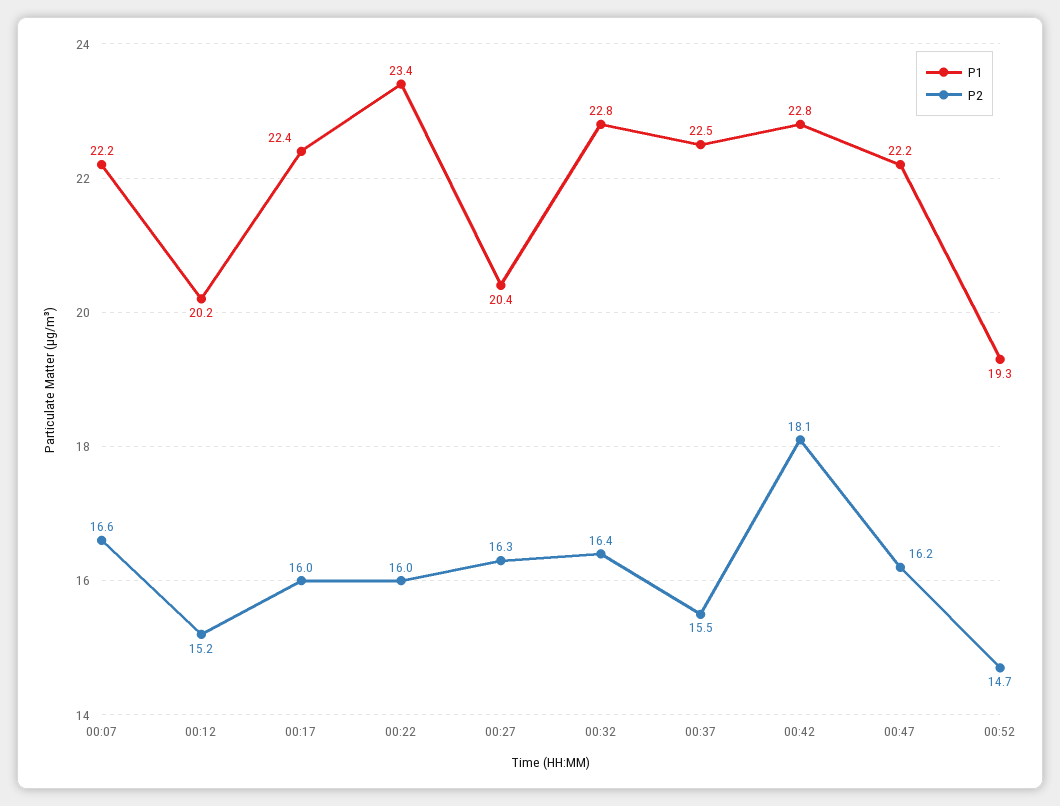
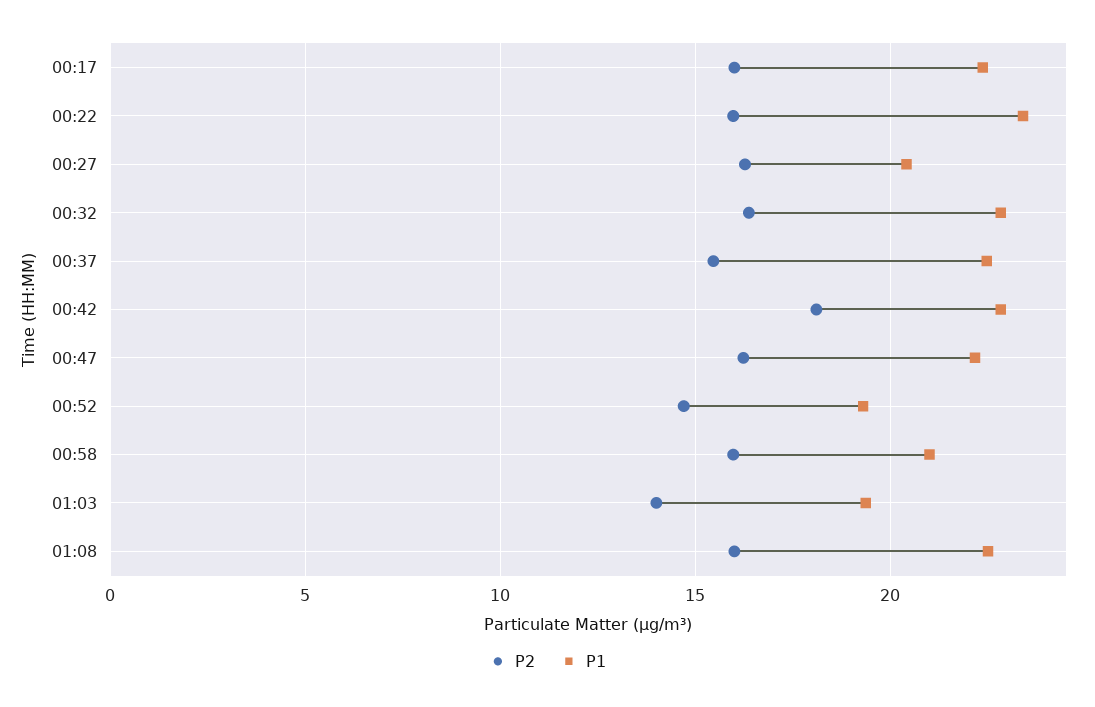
P1, 00:07: 22.2 -> none
P2, 00:07: 16.6 -> none
P1, 00:12: 20.2 -> none
P2, 00:12: 15.2 -> none
P2, 00:58: none -> 16
P1, 00:58: none -> 21
P2, 01:03: none -> 14
P1, 01:03: none -> 19.5
P2, 01:08: none -> 16
P1, 01:08: none -> 22.5

